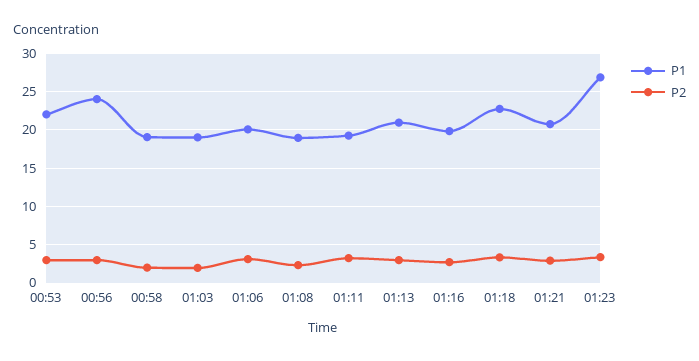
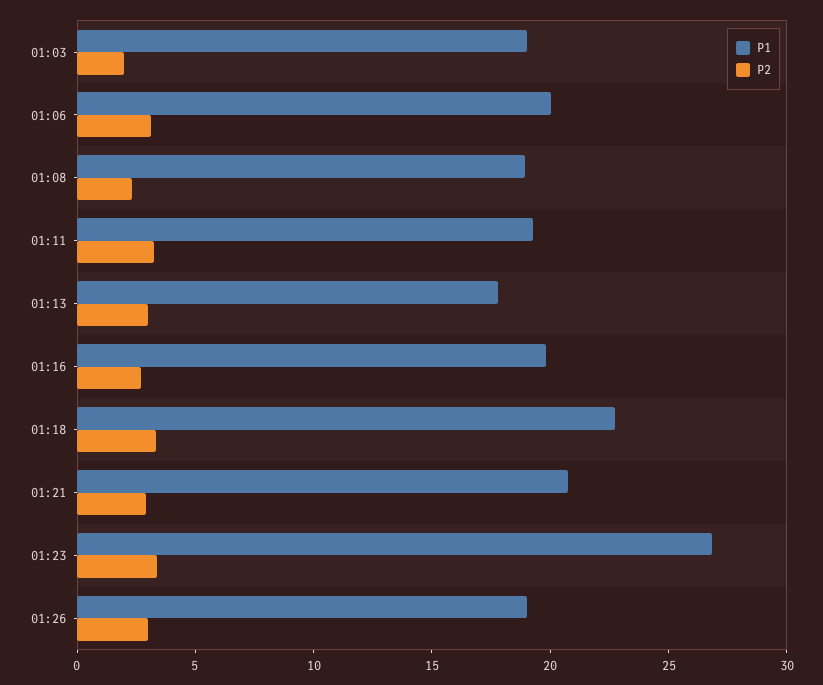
P1, 00:53: 22 -> none
P2, 00:53: 3 -> none
P1, 00:56: 24 -> none
P2, 00:56: 3 -> none
P1, 00:58: 19 -> none
P2, 00:58: 2 -> none
P1, 01:13: 21 -> 18
P1, 01:26: none -> 19
P2, 01:26: none -> 3

